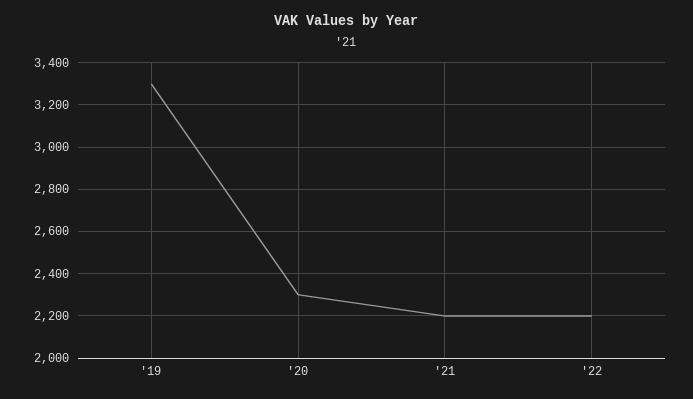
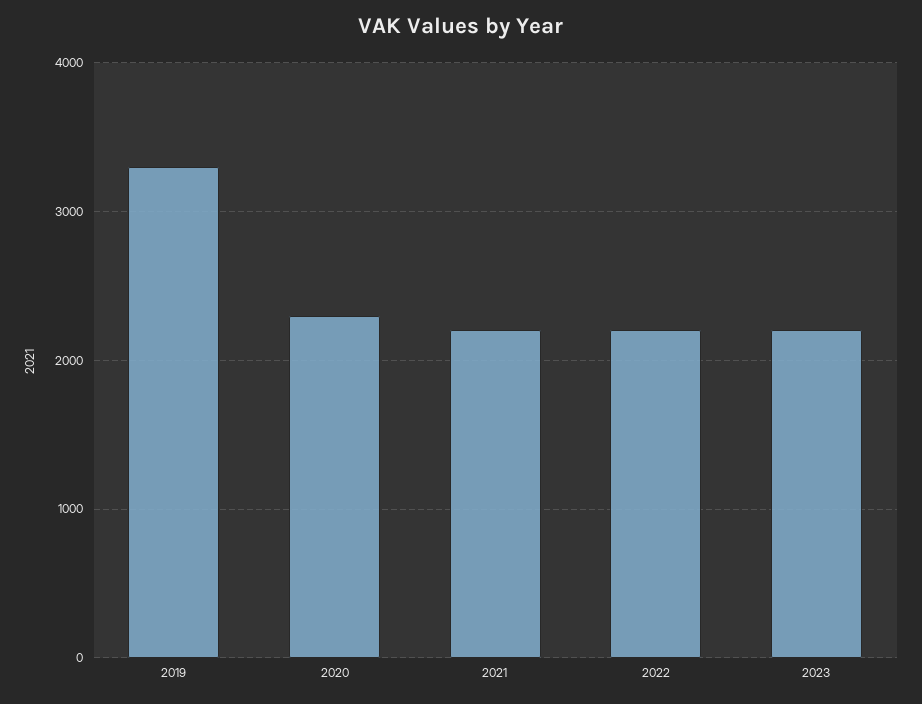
2023: none -> 2200

